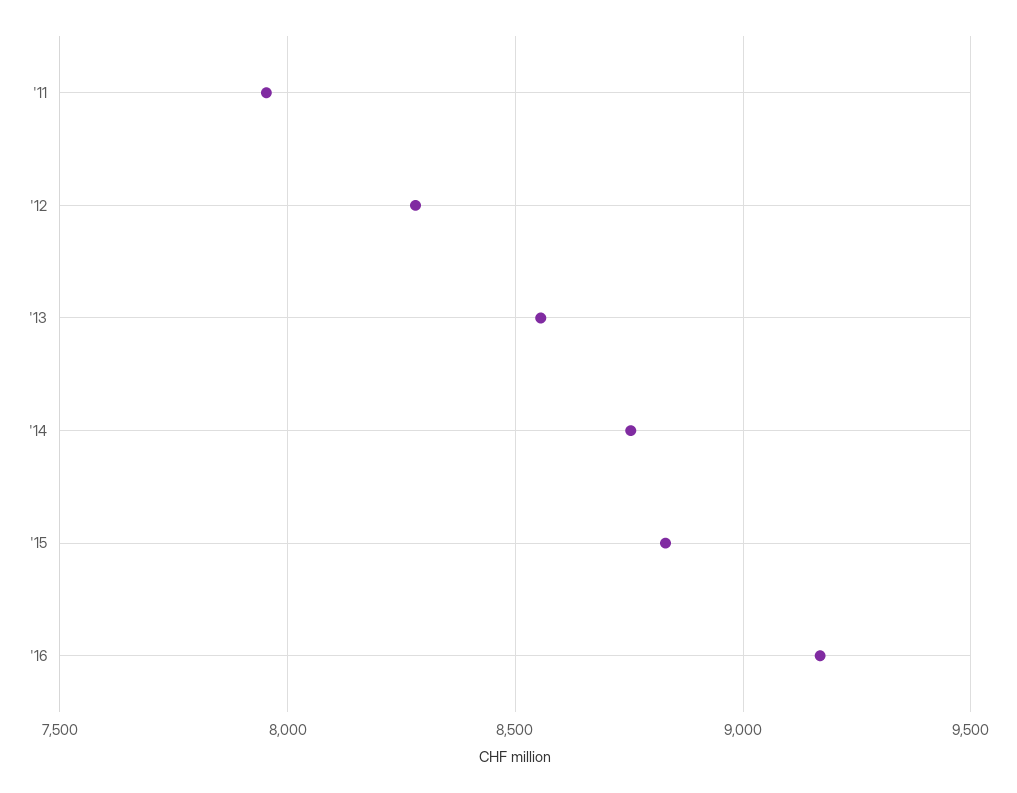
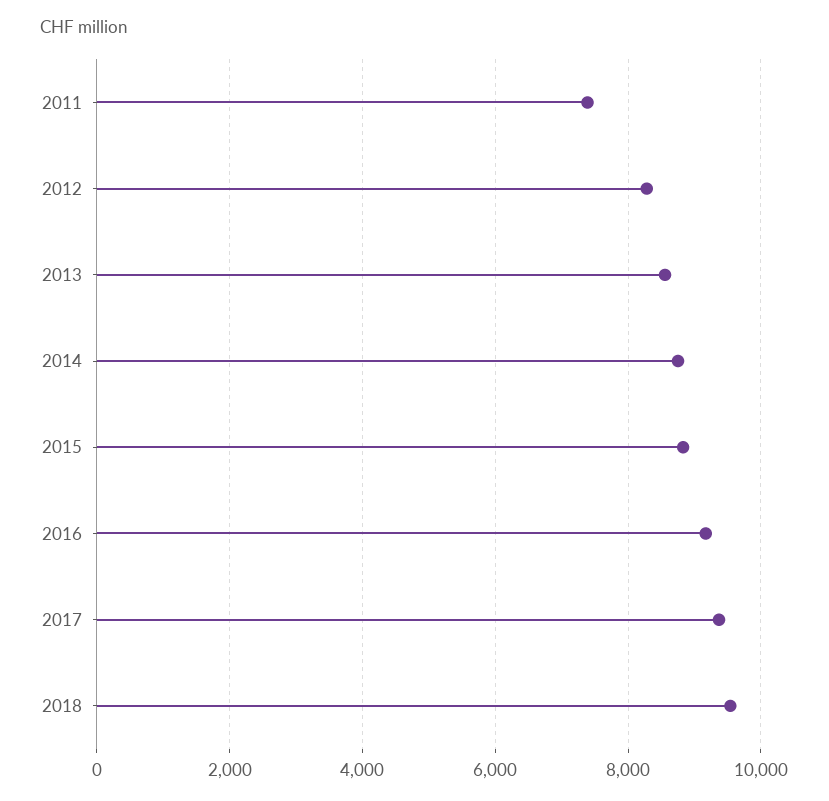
'11: 7950 -> 7400
2017: none -> 9400
2018: none -> 9600

